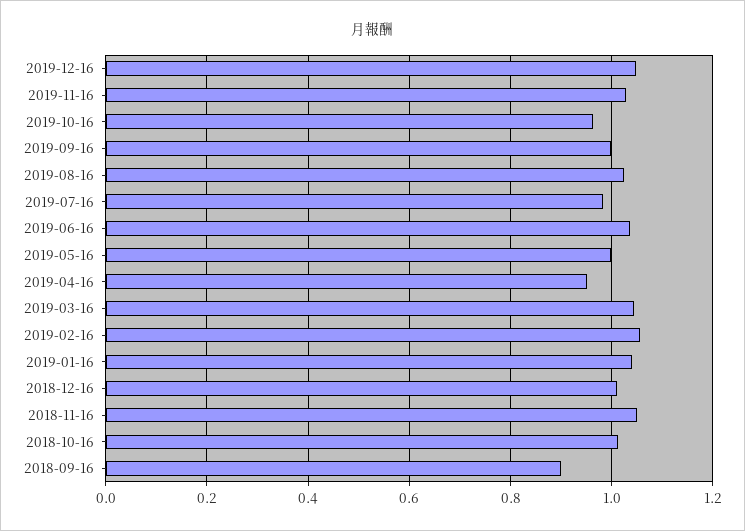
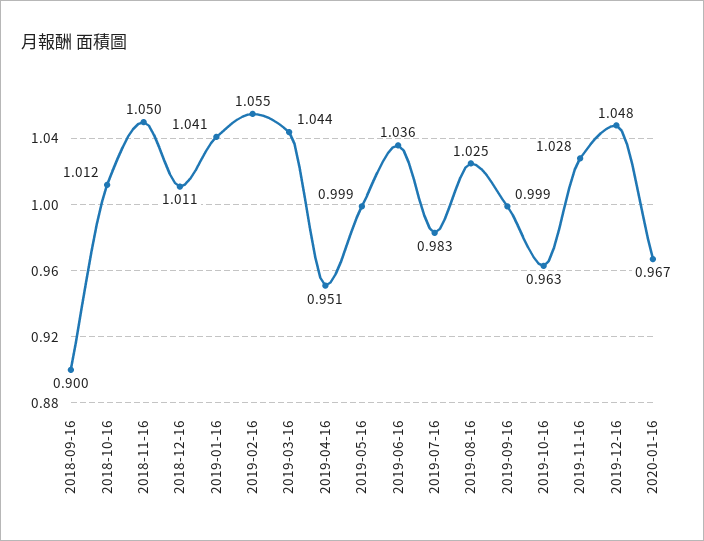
2020-01-16: none -> 0.967

